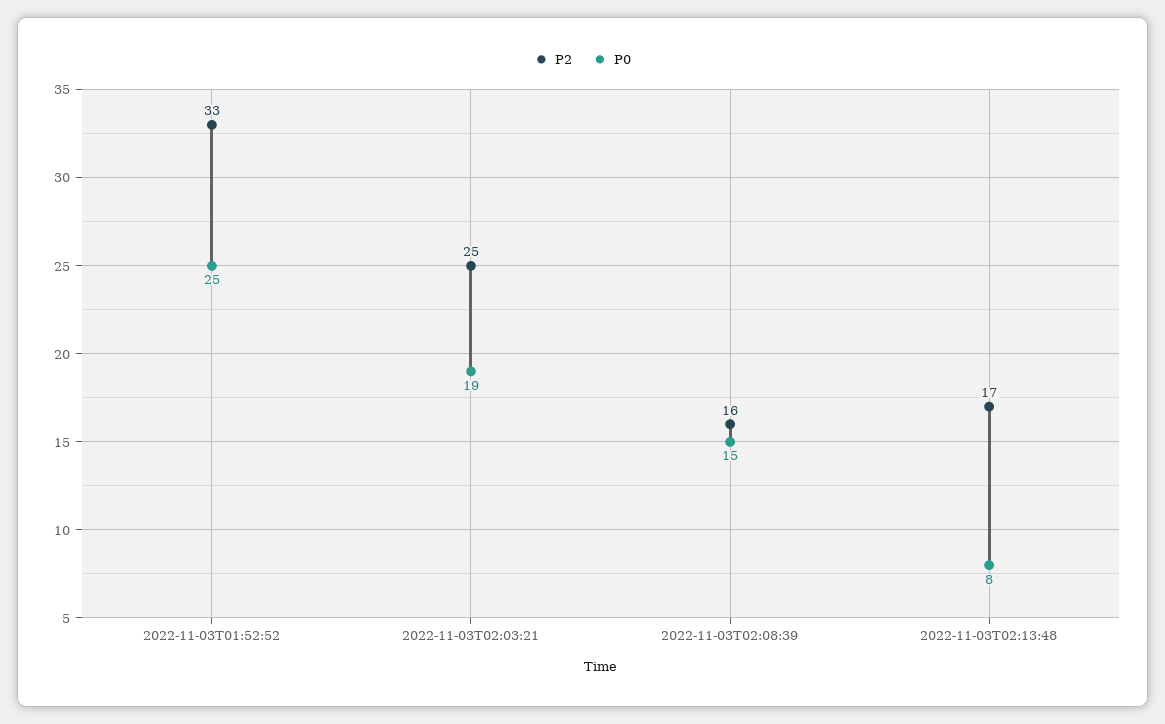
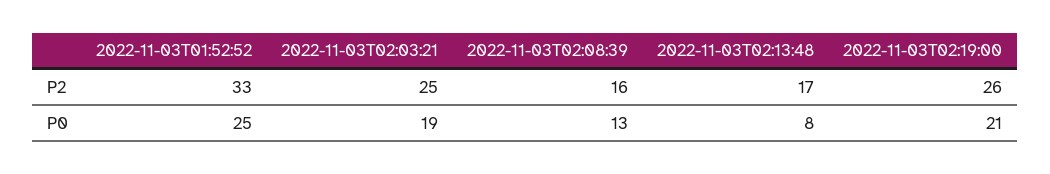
P0, 2022-11-03T02:08:39: 15 -> 13
P2, 2022-11-03T02:19:00: none -> 26
P0, 2022-11-03T02:19:00: none -> 21

